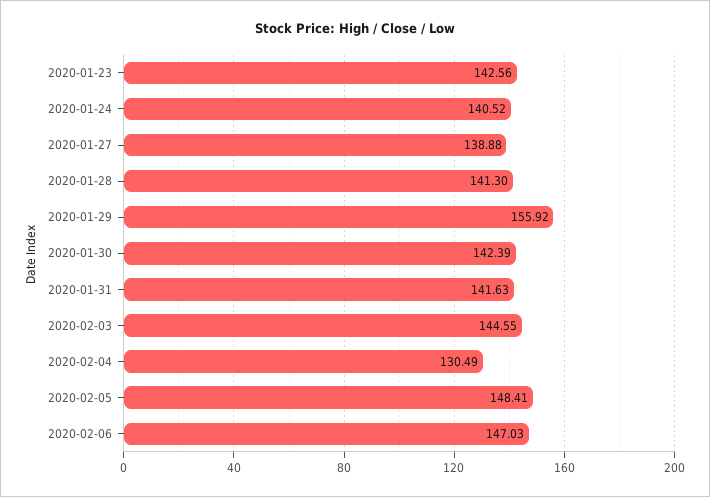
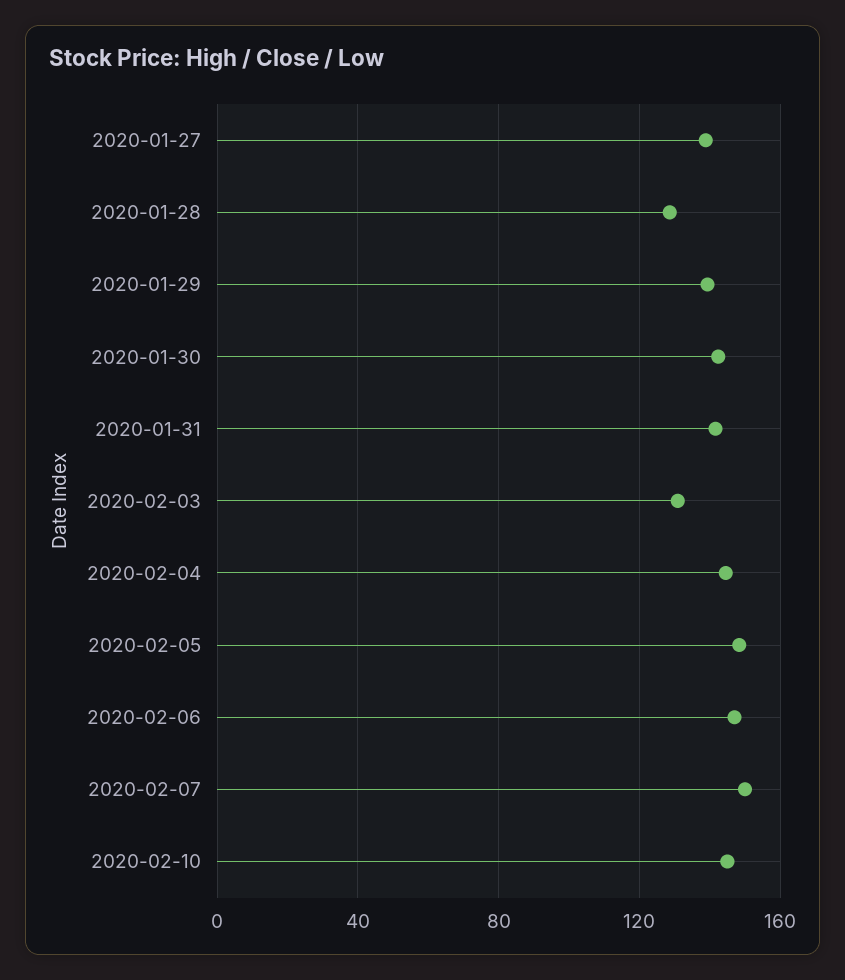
2020-01-23: 142.56 -> none
2020-01-24: 140.52 -> none
2020-01-28: 141.3 -> 130
2020-01-29: 155.92 -> 140
2020-02-03: 144.55 -> 130
2020-02-04: 130.49 -> 145
2020-02-07: none -> 150
2020-02-10: none -> 145

